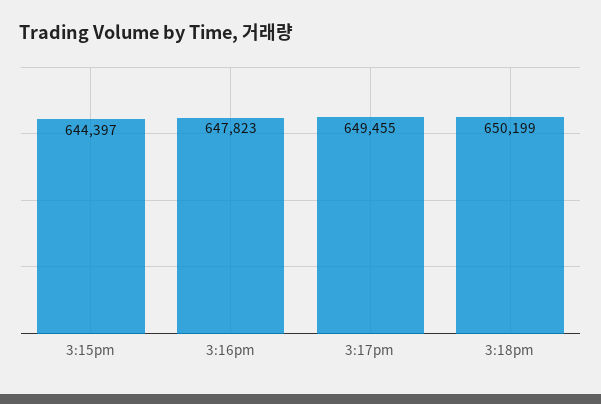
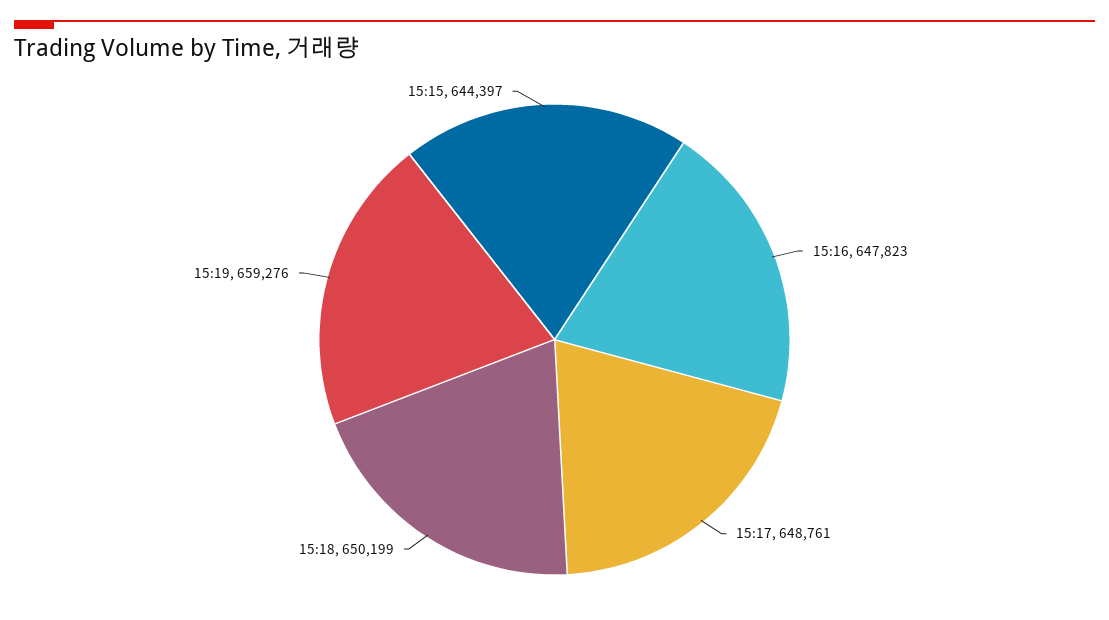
3:17pm: 649455 -> 648761
15:19: none -> 659276

